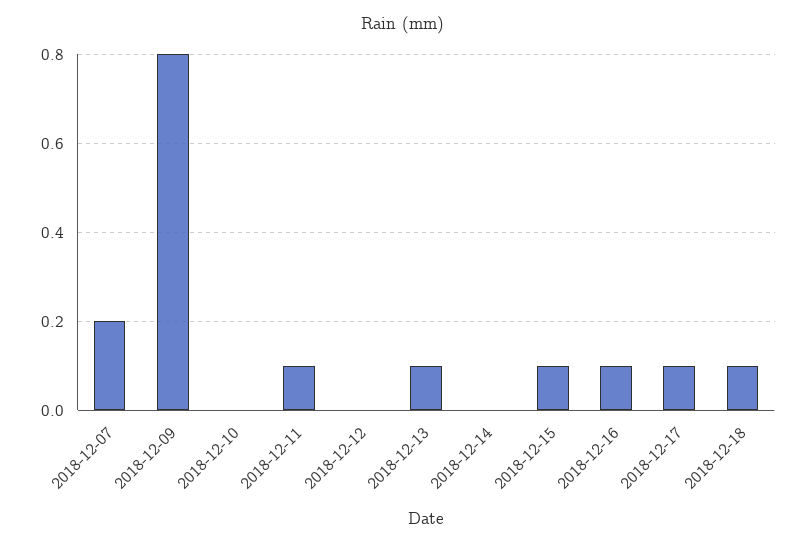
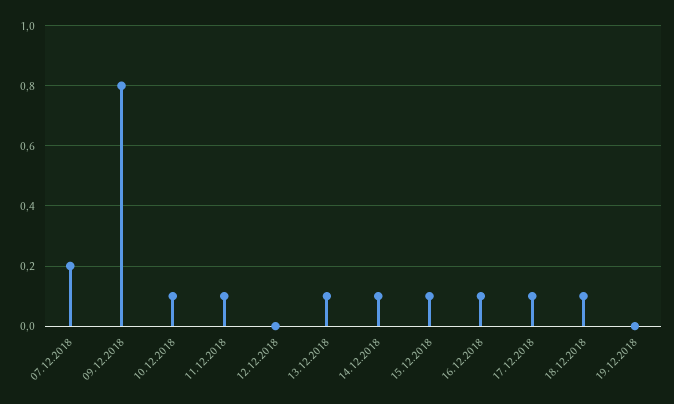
2018-12-10: 0 -> 0.1
2018-12-14: 0 -> 0.1
19.12.2018: none -> 0

